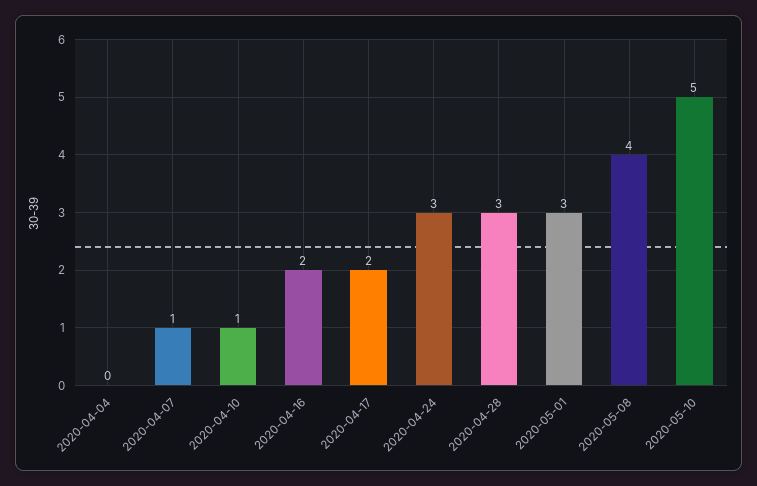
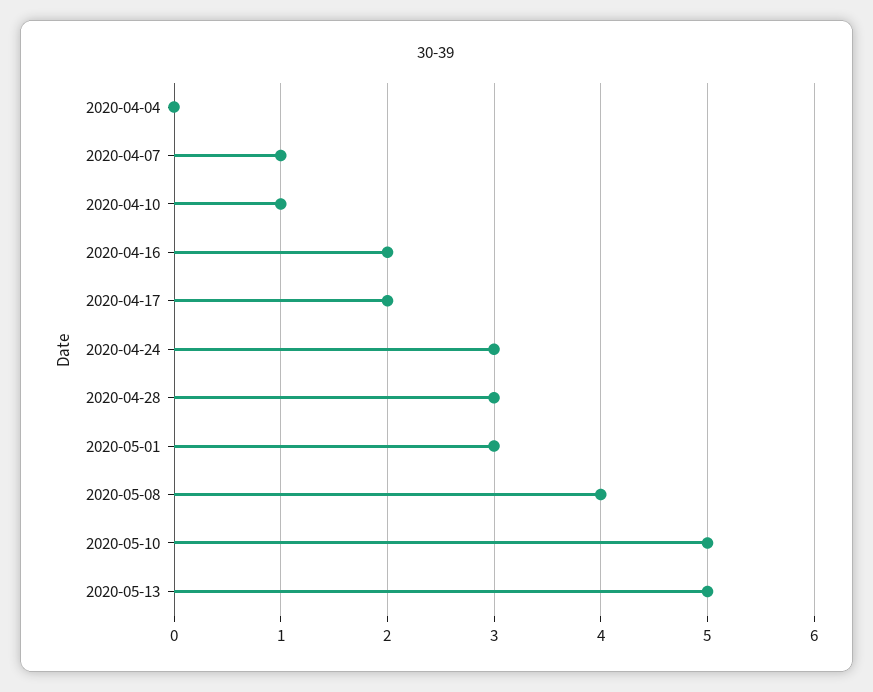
2020-05-13: none -> 5

